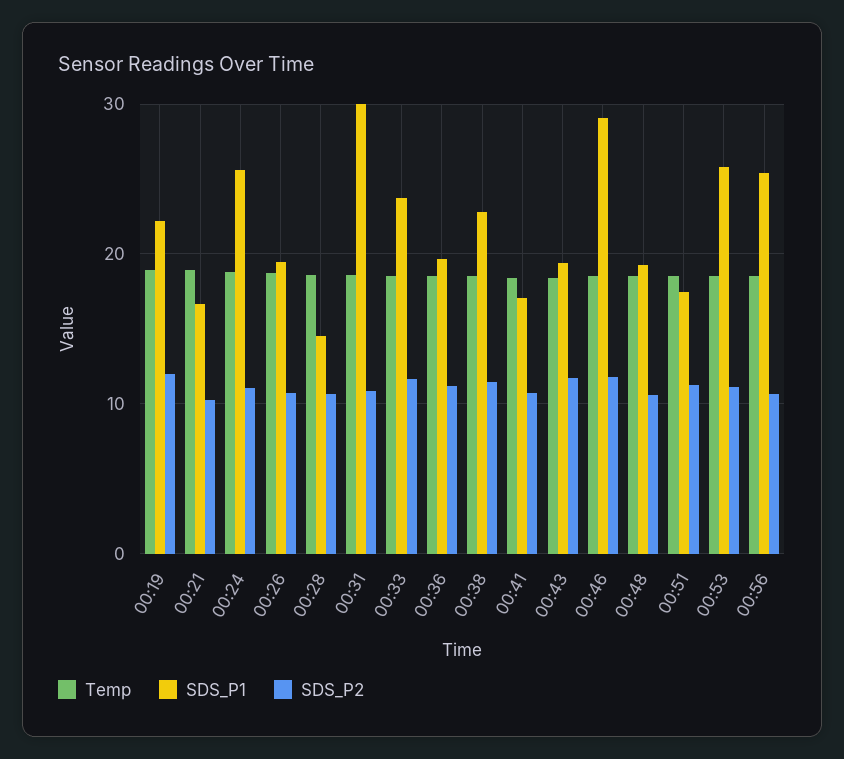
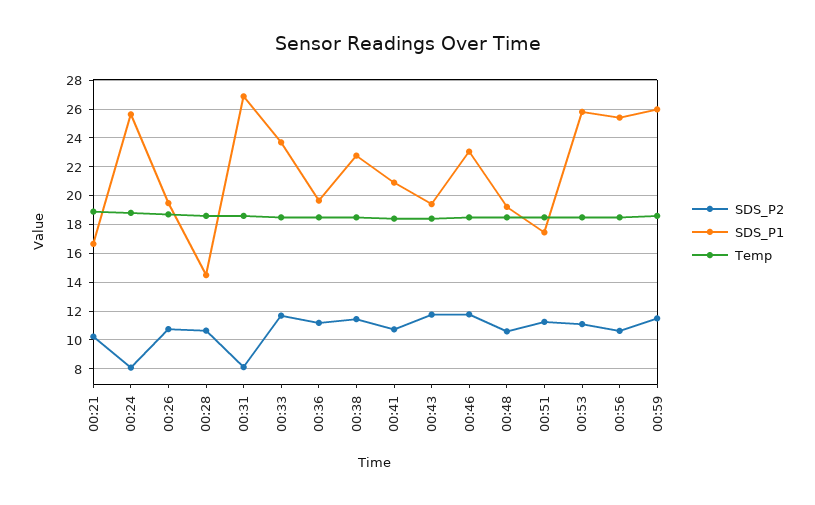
Temp, 00:19: 19 -> none
SDS_P1, 00:19: 22 -> none
SDS_P2, 00:19: 12 -> none
SDS_P2, 00:24: 11 -> 8
SDS_P1, 00:31: 30 -> 27
SDS_P2, 00:31: 11 -> 8
SDS_P1, 00:41: 17 -> 21
SDS_P1, 00:46: 29 -> 23
SDS_P2, 00:59: none -> 11.5
SDS_P1, 00:59: none -> 26
Temp, 00:59: none -> 18.5

